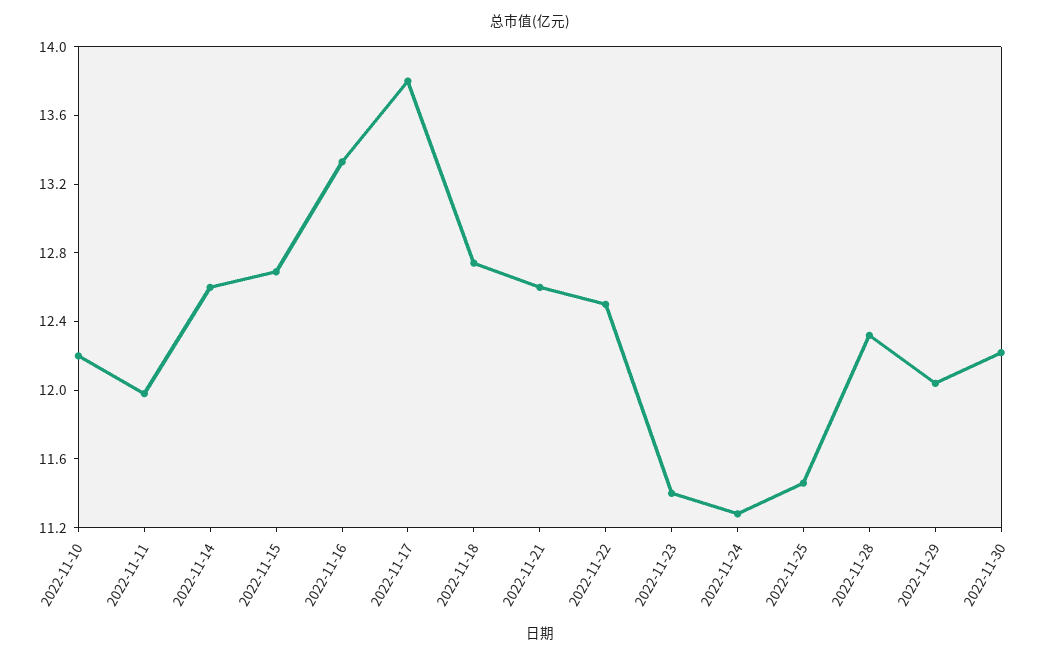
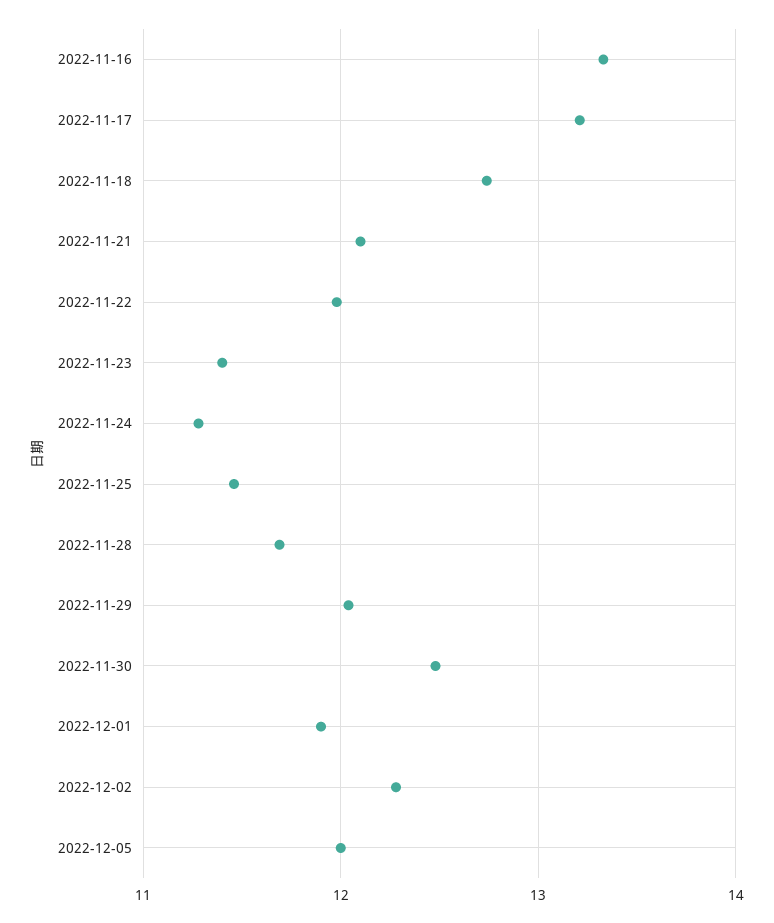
2022-11-10: 12.2 -> none
2022-11-11: 12 -> none
2022-11-14: 12.6 -> none
2022-11-15: 12.7 -> none
2022-11-17: 13.8 -> 13.2
2022-11-21: 12.6 -> 12.1
2022-11-22: 12.5 -> 12
2022-11-28: 12.3 -> 11.7
2022-11-30: 12.2 -> 12.5
2022-12-01: none -> 11.9
2022-12-02: none -> 12.3
2022-12-05: none -> 12

